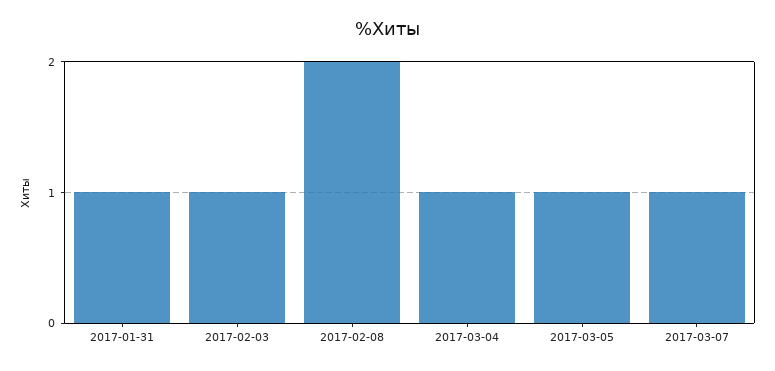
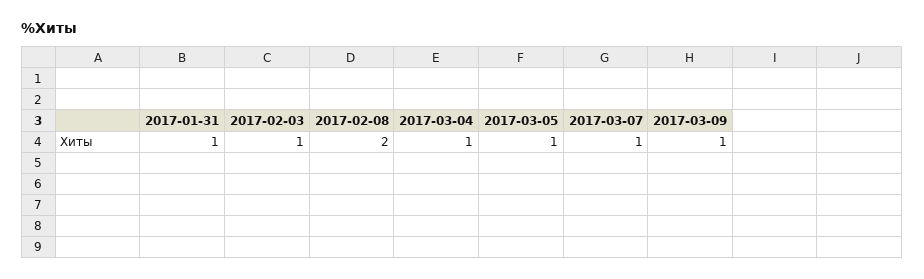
2017-03-09: none -> 1

